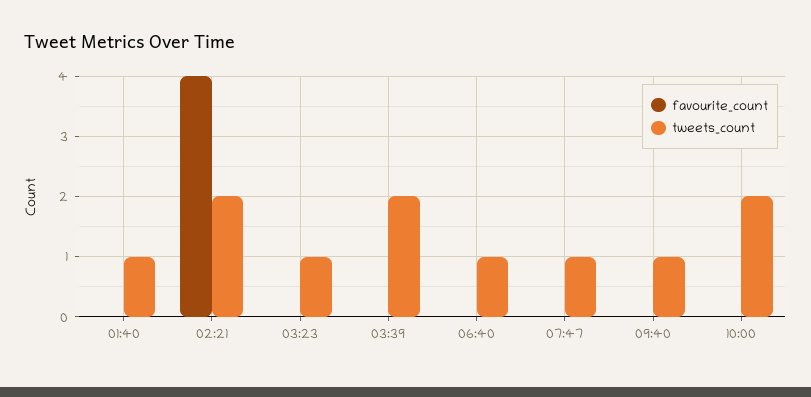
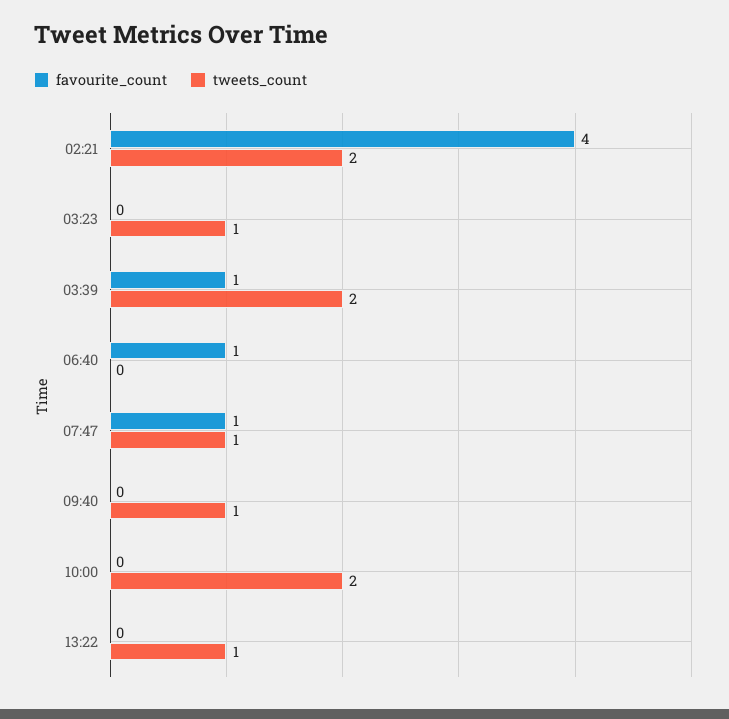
favourite_count, 01:40: 0 -> none
tweets_count, 01:40: 1 -> none
favourite_count, 03:39: 0 -> 1
favourite_count, 06:40: 0 -> 1
tweets_count, 06:40: 1 -> 0
favourite_count, 07:47: 0 -> 1
favourite_count, 13:22: none -> 0
tweets_count, 13:22: none -> 1

